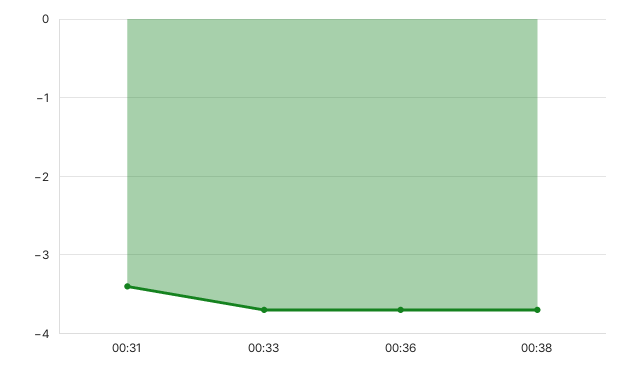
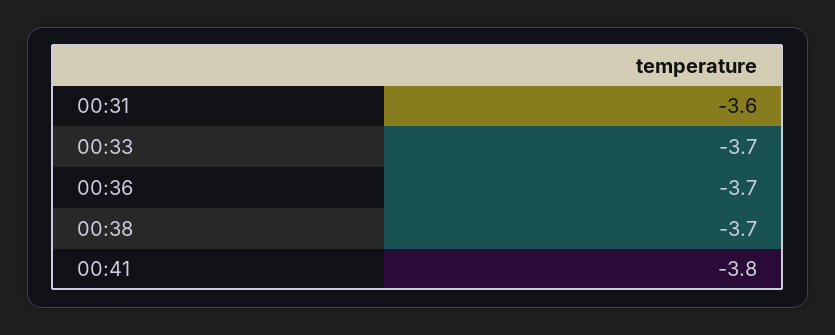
00:31: -3.4 -> -3.6
00:41: none -> -3.8

